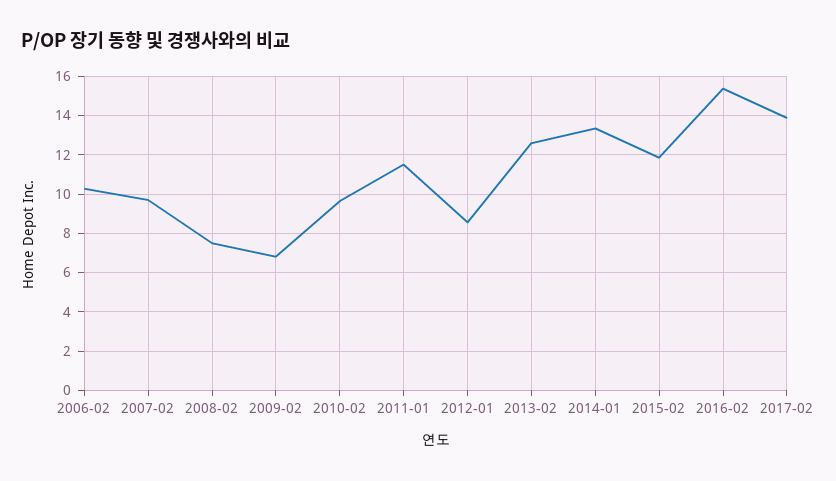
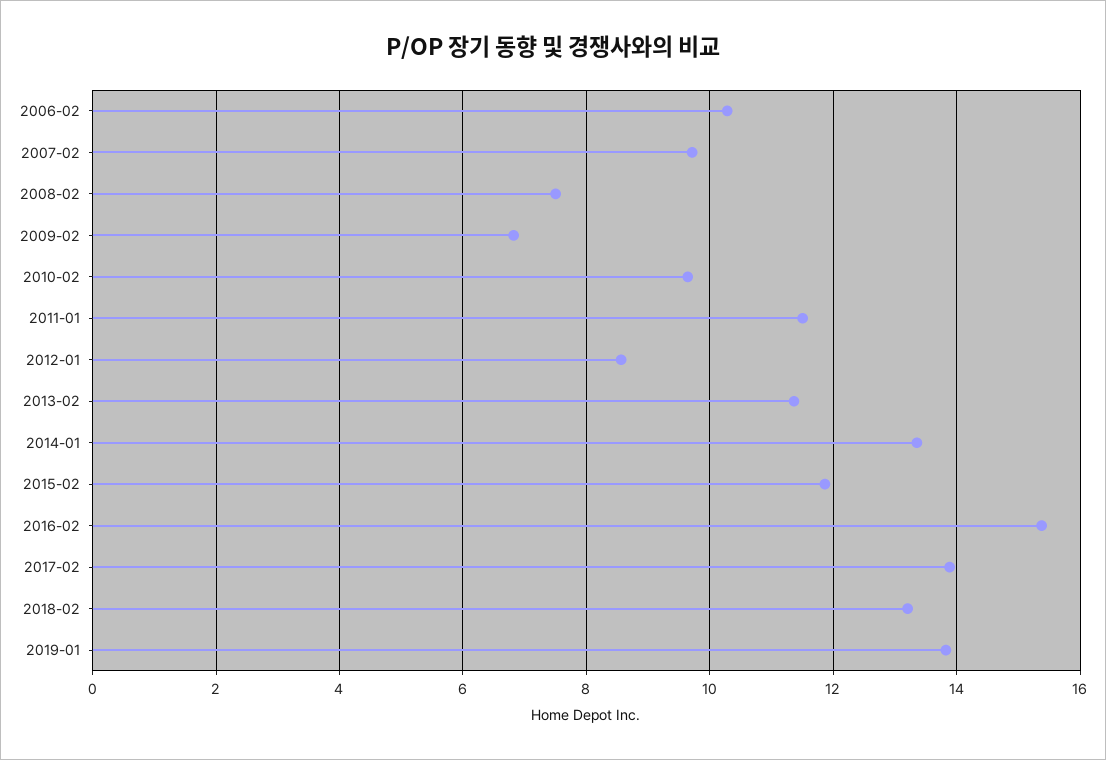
2013-02: 12.5 -> 11.4
2018-02: none -> 13.2
2019-01: none -> 13.8

